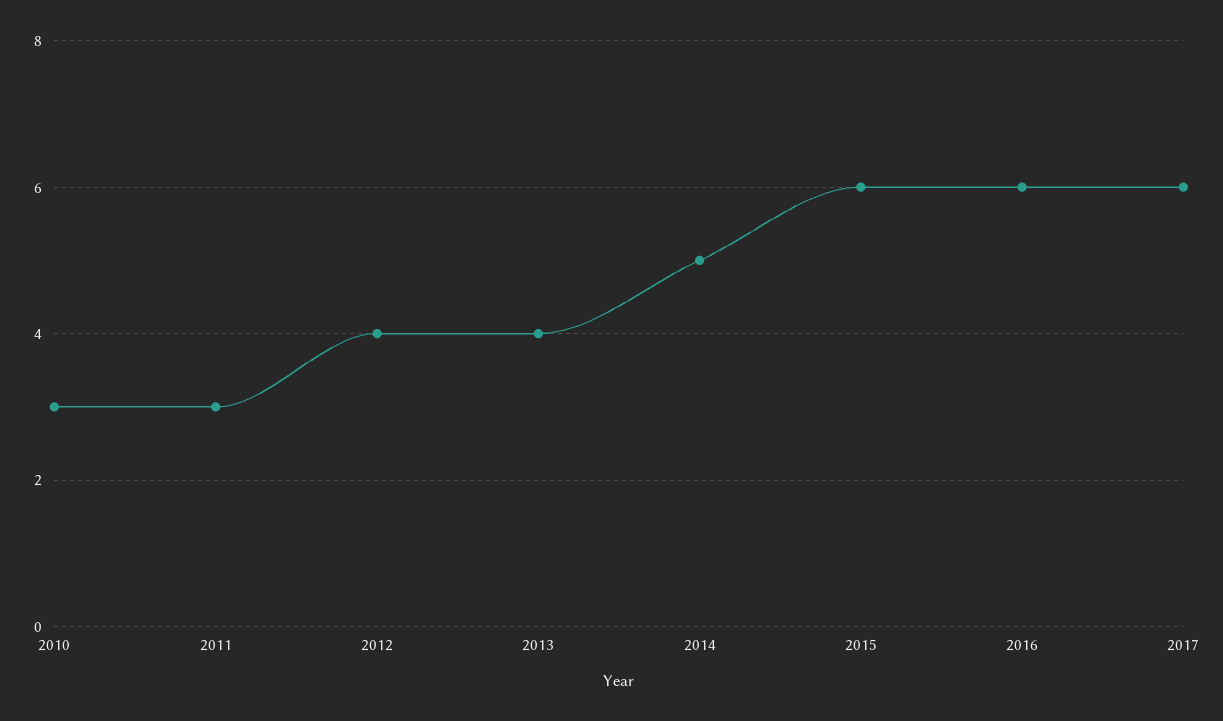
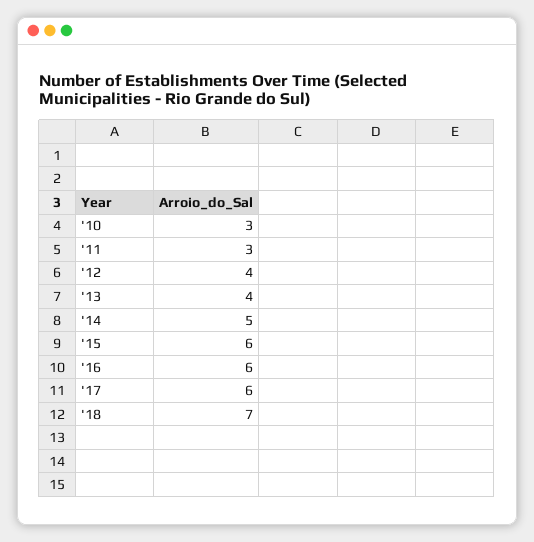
'18: none -> 7

